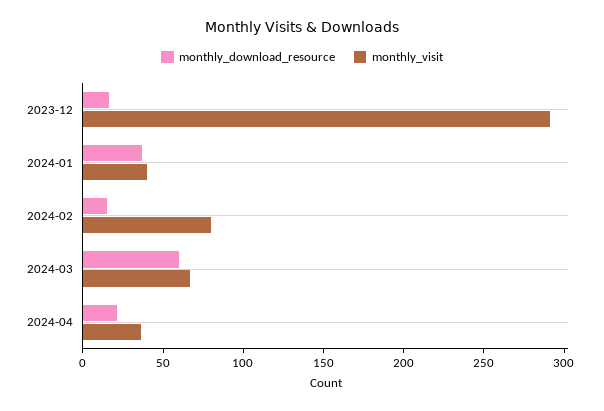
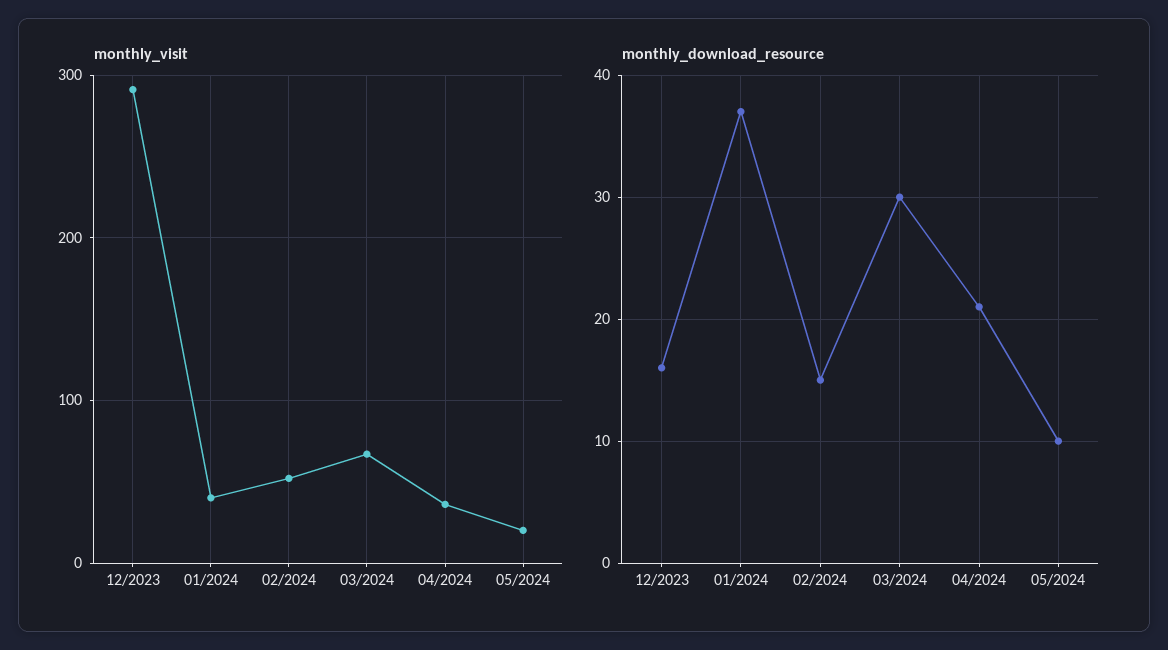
monthly_visit, 2024-02: 80 -> 50
monthly_download_resource, 2024-03: 60 -> 30
monthly_visit, 05/2024: none -> 20
monthly_download_resource, 05/2024: none -> 10

